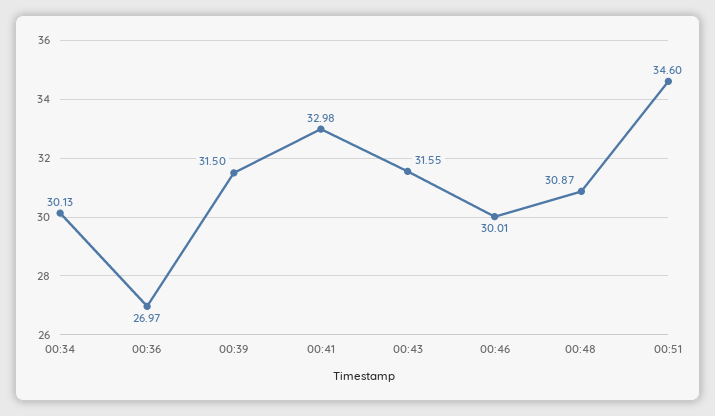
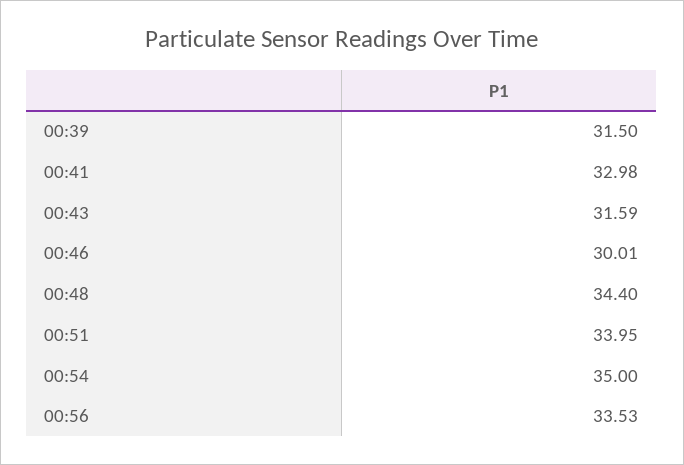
00:34: 30.13 -> none
00:36: 26.97 -> none
00:43: 31.55 -> 31.59
00:48: 30.87 -> 34.4
00:51: 34.6 -> 33.95
00:54: none -> 35
00:56: none -> 33.53

